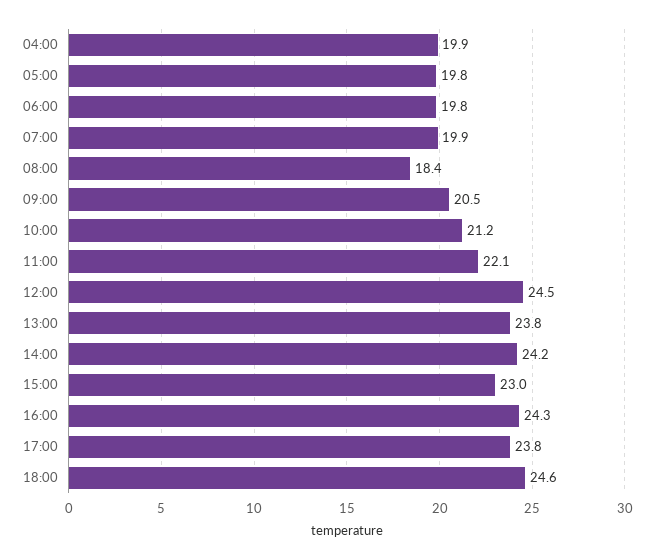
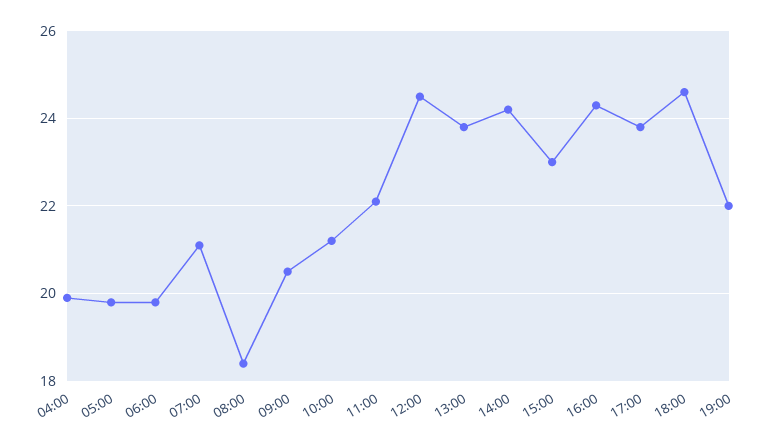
07:00: 19.9 -> 21
19:00: none -> 22

